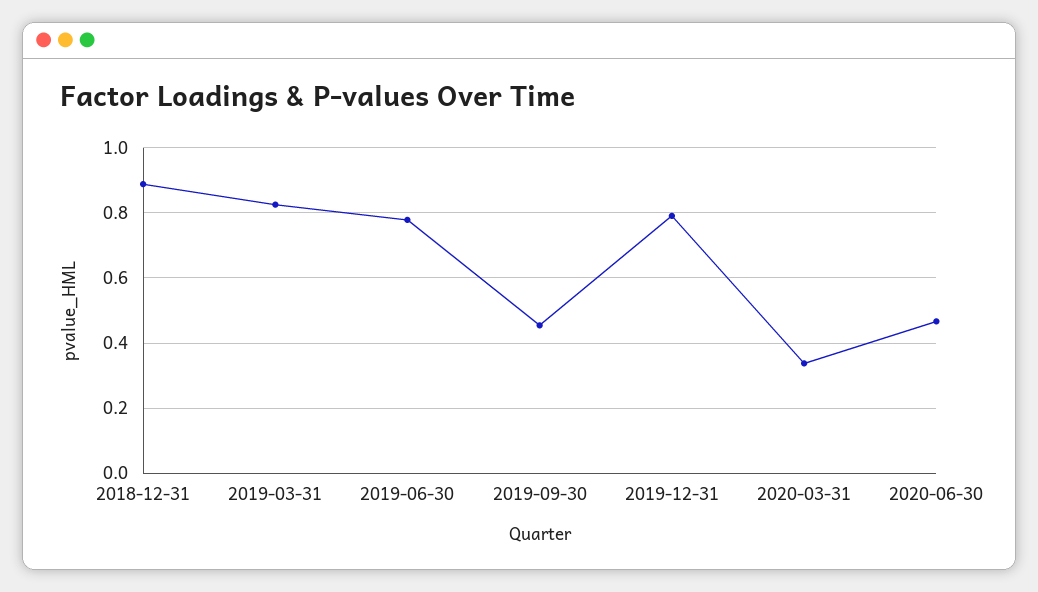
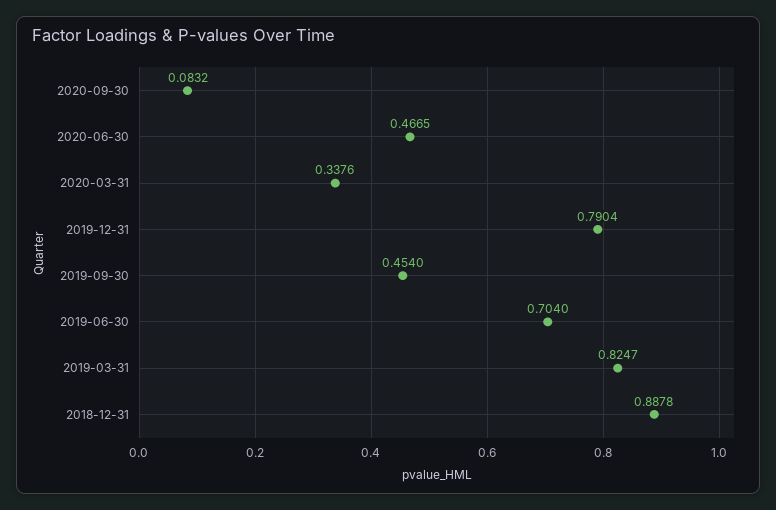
2019-06-30: 0.78 -> 0.704
2020-09-30: none -> 0.0832

